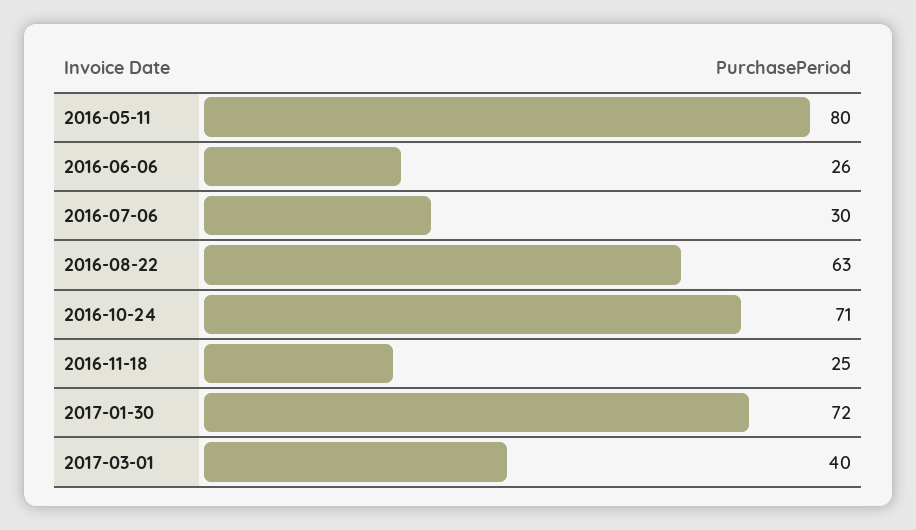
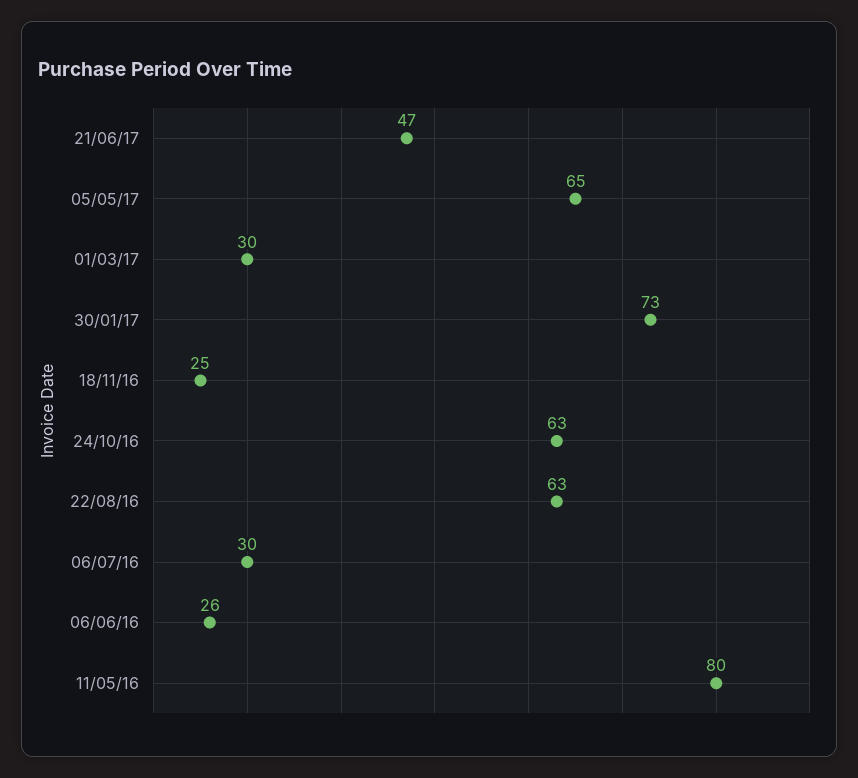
2016-10-24: 71 -> 63
2017-01-30: 72 -> 73
2017-03-01: 40 -> 30
21/06/17: none -> 47
05/05/17: none -> 65

